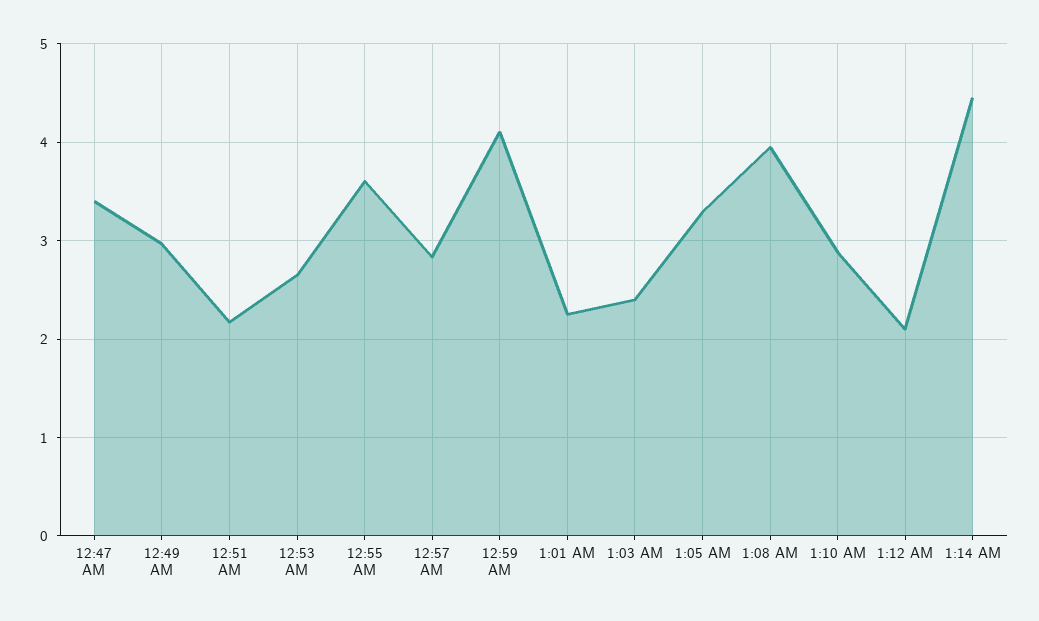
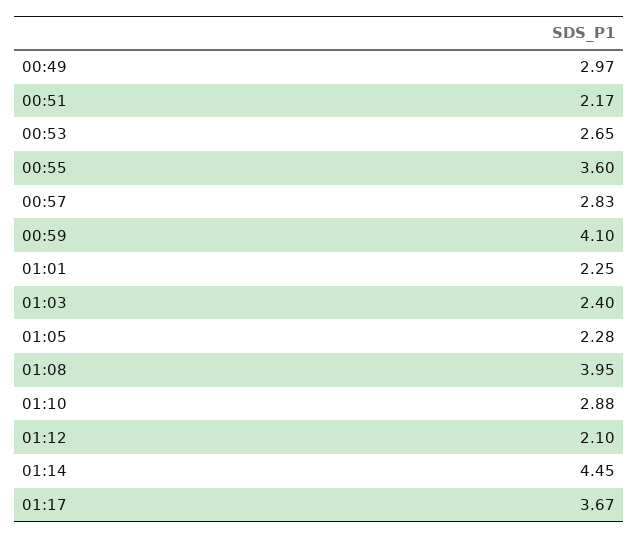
12:47 AM: 3.4 -> none
1:05 AM: 3.3 -> 2.28
01:17: none -> 3.67

